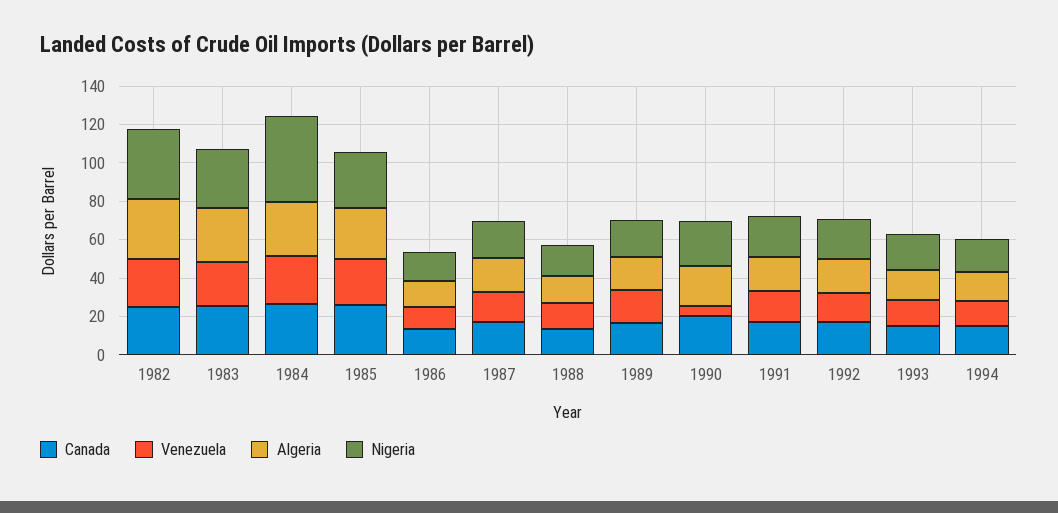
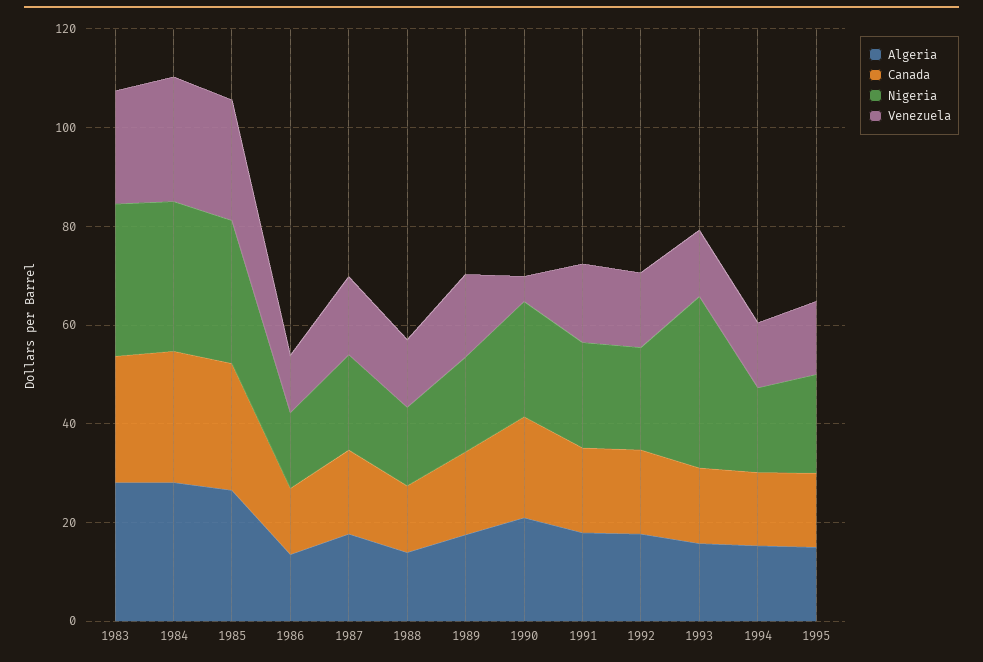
Canada, 1982: 25 -> none
Venezuela, 1982: 25 -> none
Algeria, 1982: 30 -> none
Nigeria, 1982: 35 -> none
Nigeria, 1984: 45 -> 30
Nigeria, 1993: 20 -> 35
Algeria, 1995: none -> 15
Canada, 1995: none -> 15
Nigeria, 1995: none -> 20
Venezuela, 1995: none -> 15

